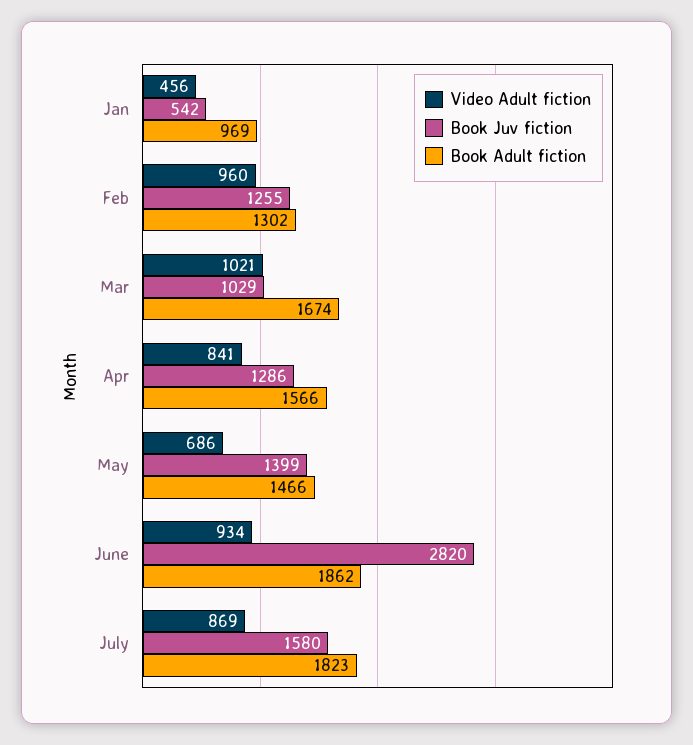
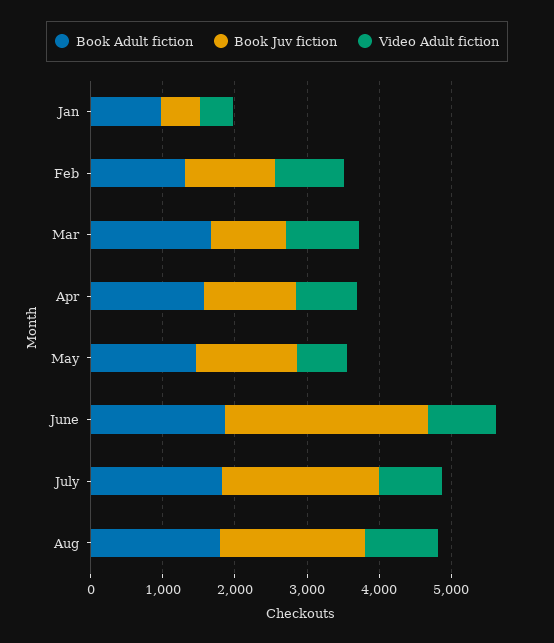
Book Juv fiction, July: 1580 -> 2200
Book Adult fiction, Aug: none -> 1800
Book Juv fiction, Aug: none -> 2000
Video Adult fiction, Aug: none -> 1000

